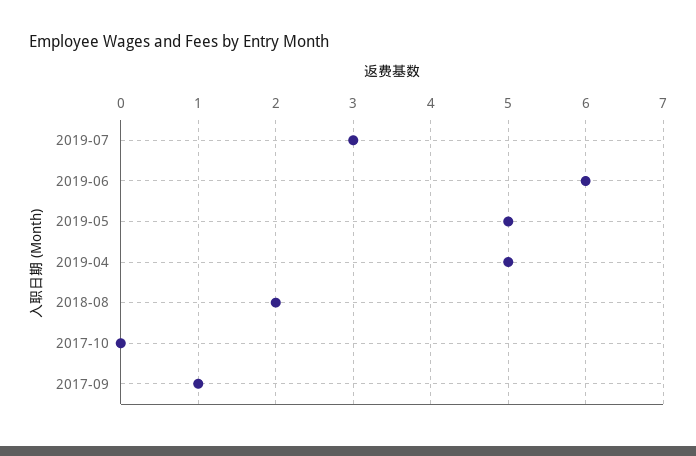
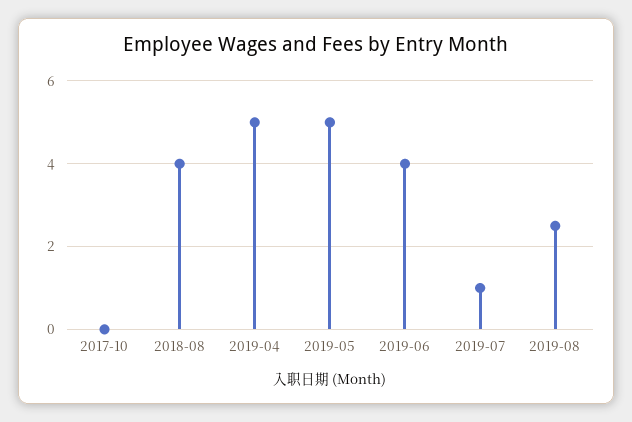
2019-07: 3 -> 1
2019-06: 6 -> 4
2018-08: 2 -> 4
2017-09: 1 -> none
2019-08: none -> 2.5

